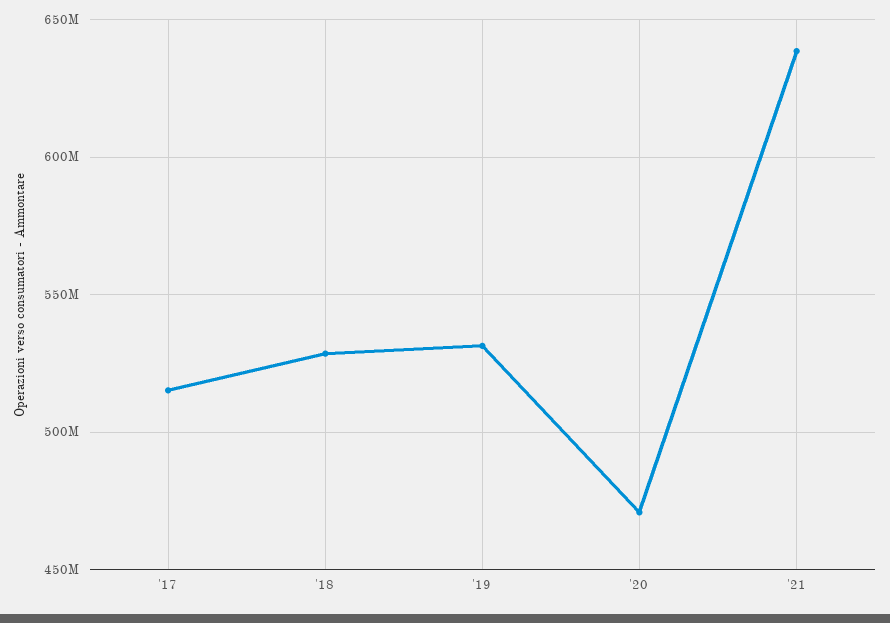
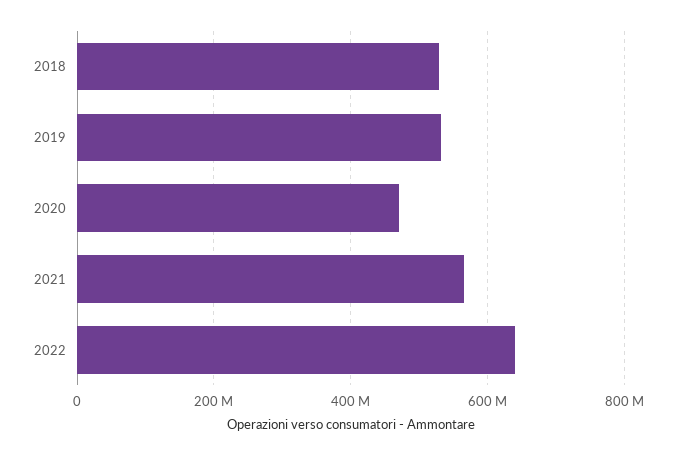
'17: 515000000 -> none
'21: 640000000 -> 560000000
2022: none -> 640000000

